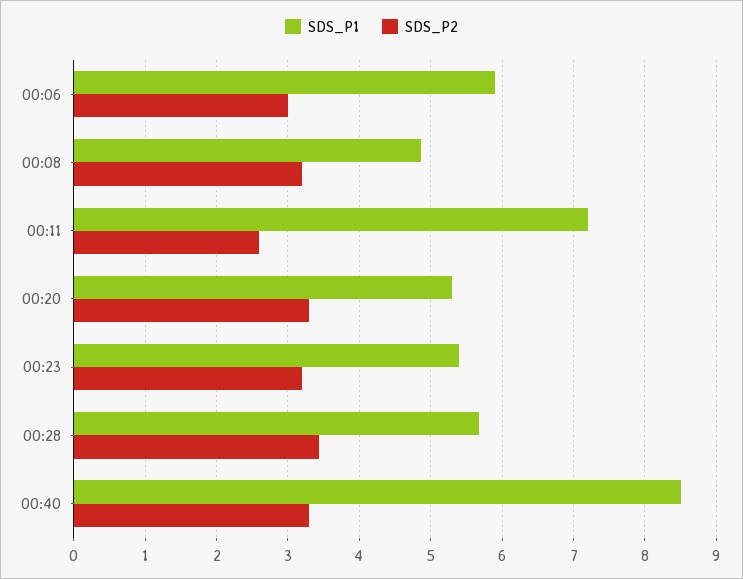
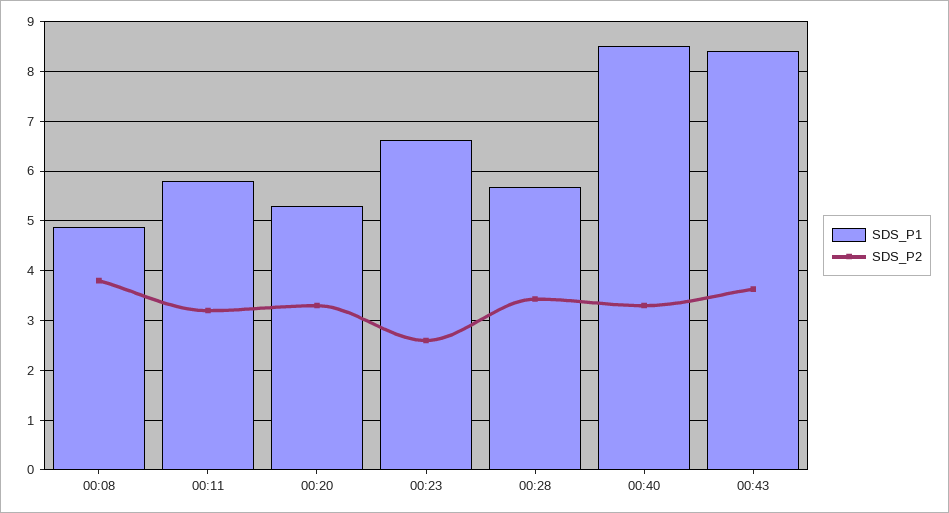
SDS_P1, 00:06: 5.9 -> none
SDS_P2, 00:06: 3 -> none
SDS_P2, 00:08: 3.2 -> 3.8
SDS_P1, 00:11: 7.2 -> 5.8
SDS_P2, 00:11: 2.6 -> 3.2
SDS_P1, 00:23: 5.4 -> 6.6
SDS_P2, 00:23: 3.2 -> 2.6
SDS_P1, 00:43: none -> 8.4
SDS_P2, 00:43: none -> 3.6

